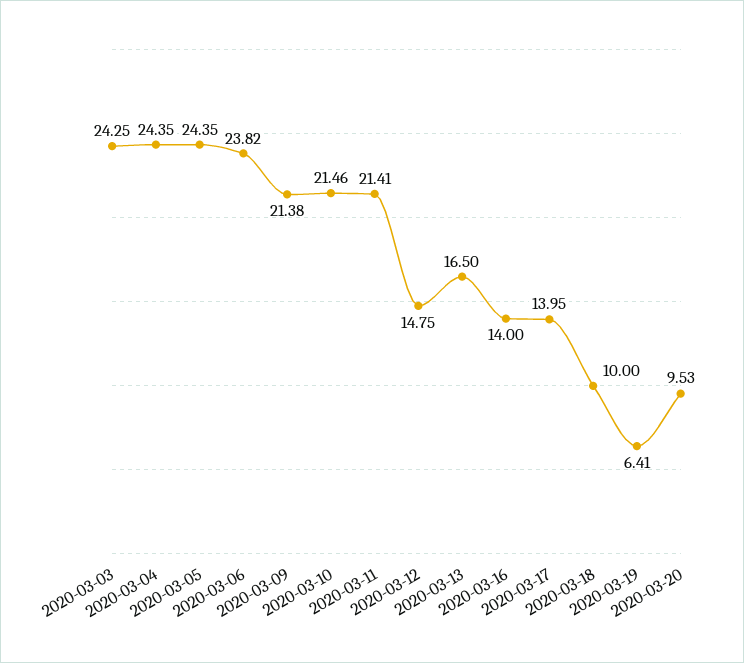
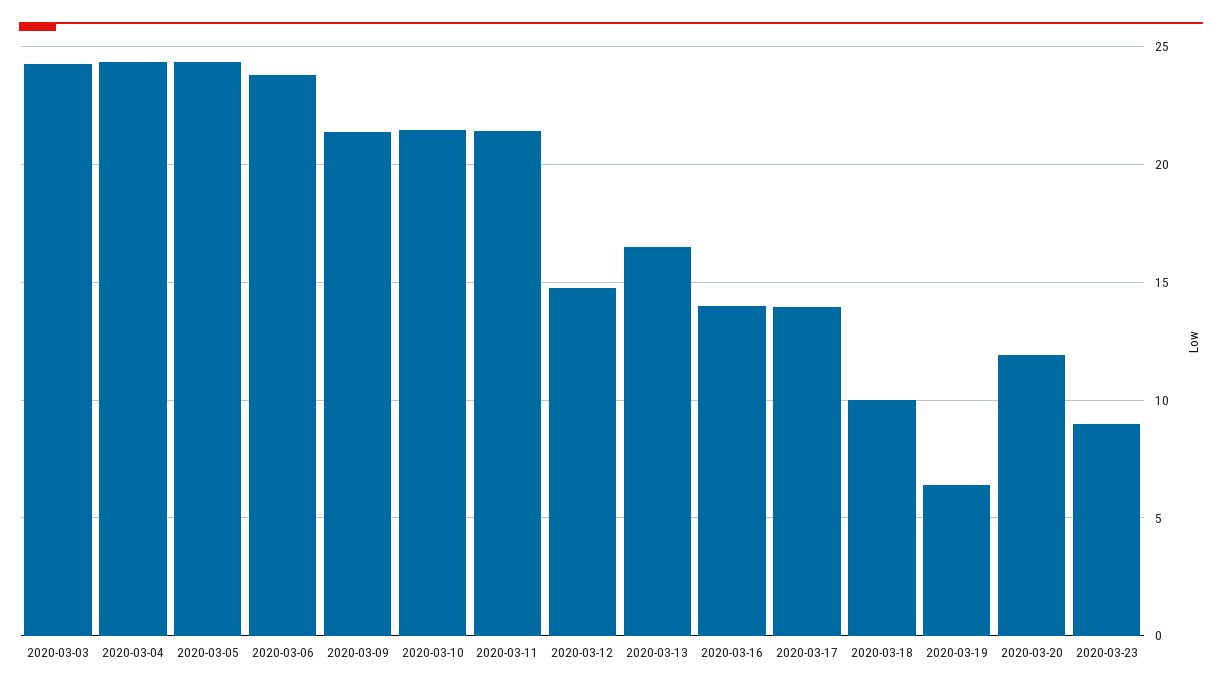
2020-03-20: 9.53 -> 12
2020-03-23: none -> 9

